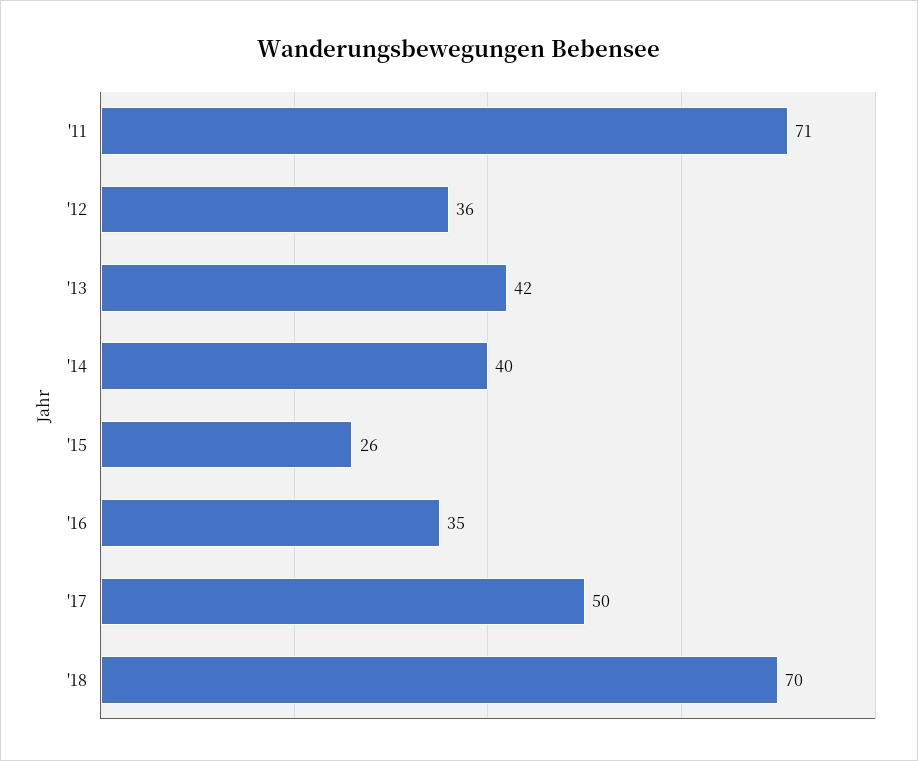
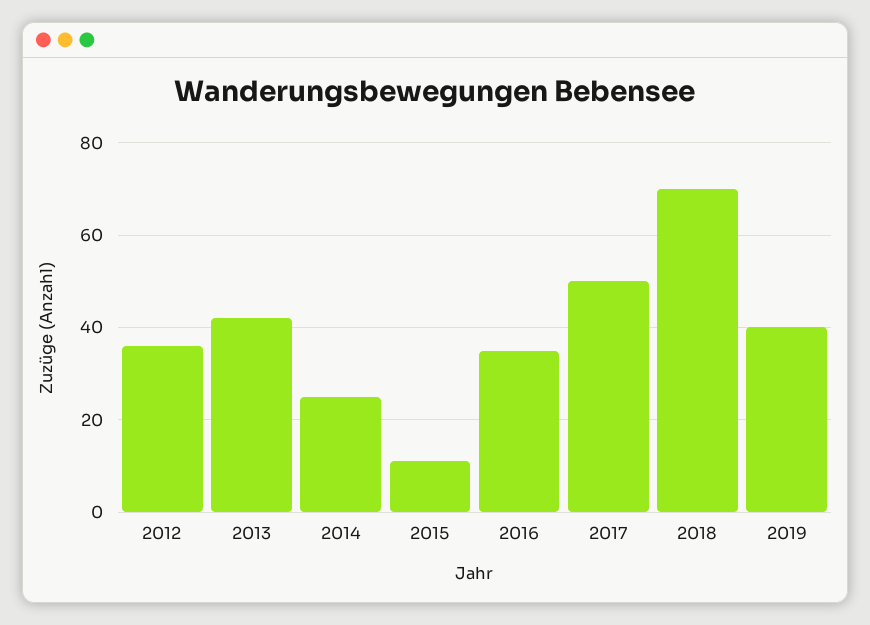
'11: 71 -> none
'14: 40 -> 25
'15: 26 -> 10
2019: none -> 40

